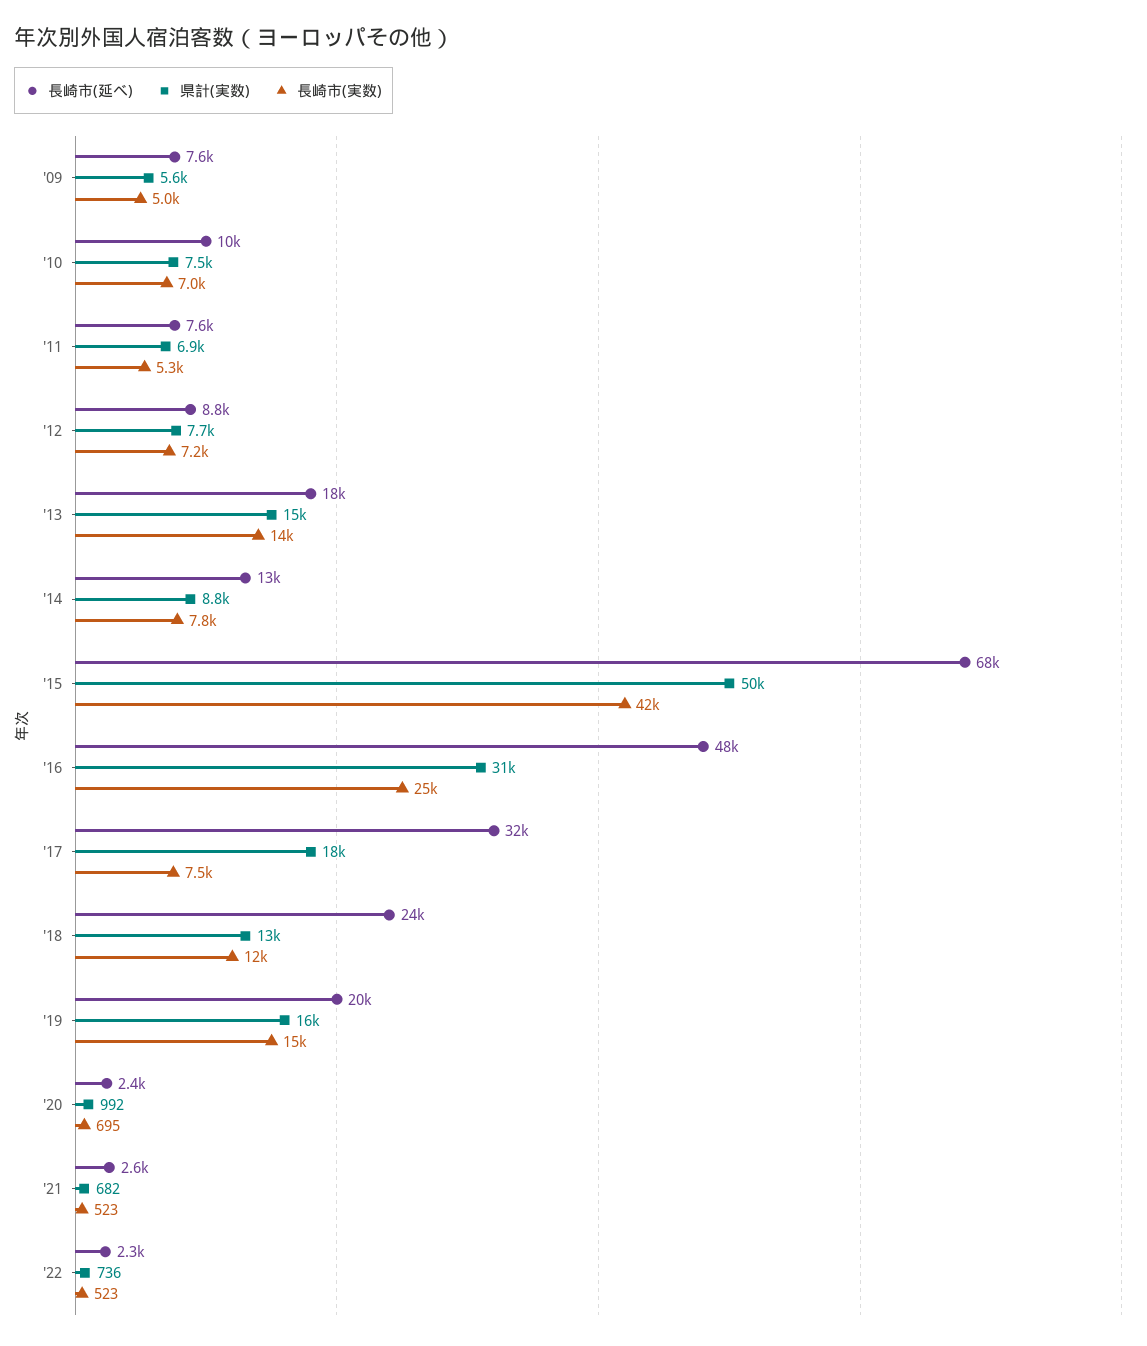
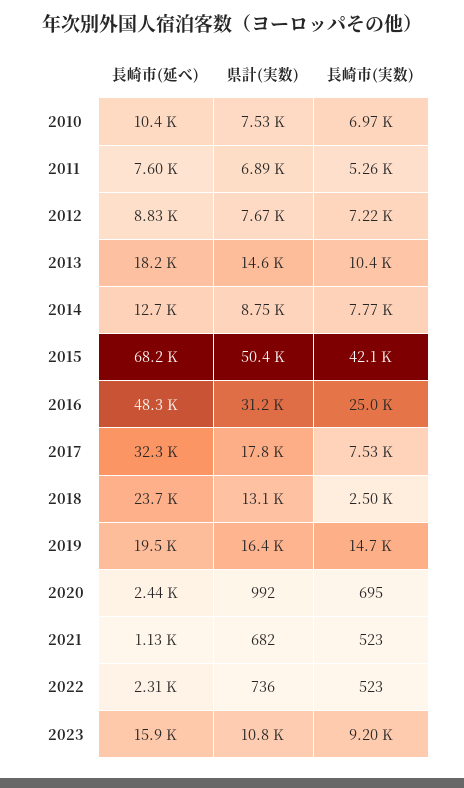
長崎市(延べ), '09: 7600 -> none
県計(実数), '09: 5600 -> none
長崎市(実数), '09: 5000 -> none
長崎市(実数), '13: 14000 -> 10400
長崎市(実数), '18: 12000 -> 2500
長崎市(延べ), '21: 2600 -> 1130
長崎市(延べ), 2023: none -> 15900
県計(実数), 2023: none -> 10800
長崎市(実数), 2023: none -> 9200

